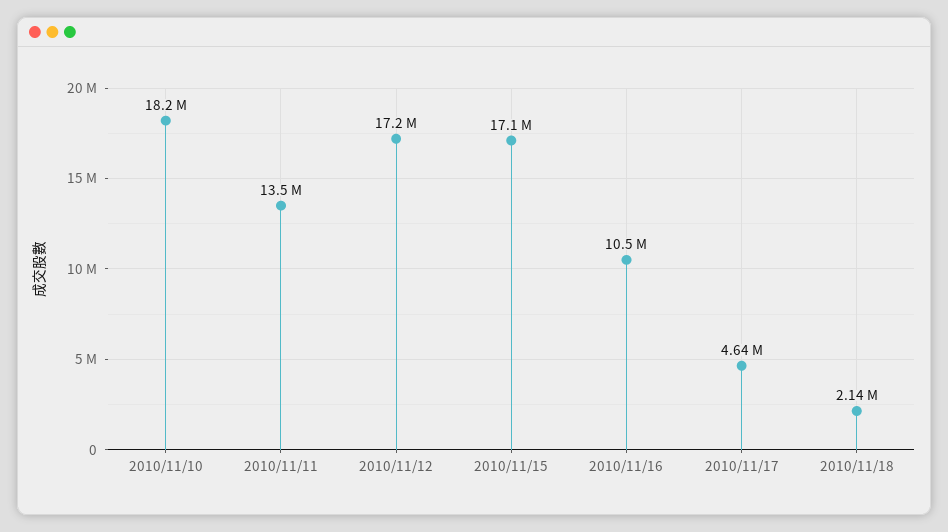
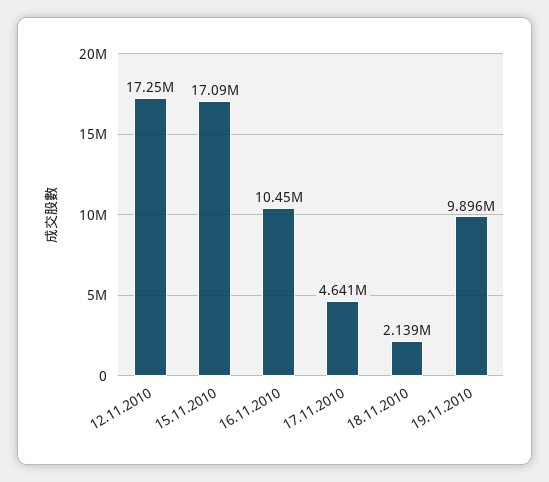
2010/11/10: 18200000 -> none
2010/11/11: 13500000 -> none
19.11.2010: none -> 9896000

